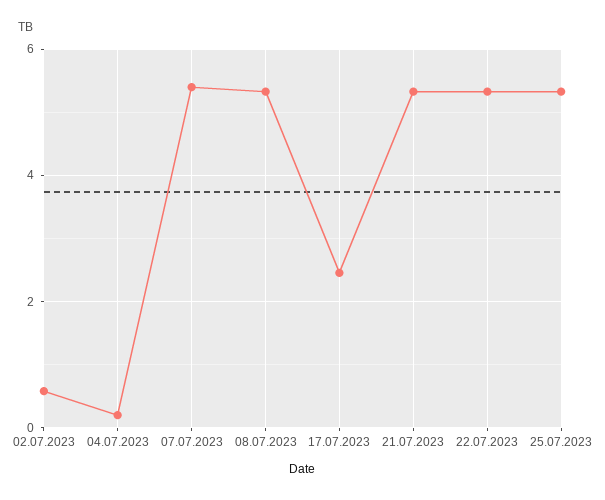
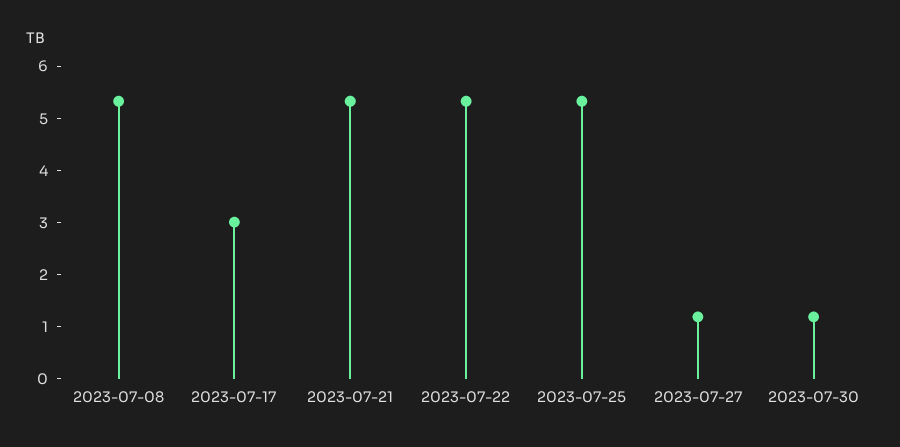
02.07.2023: 0.6 -> none
04.07.2023: 0.2 -> none
07.07.2023: 5.4 -> none
17.07.2023: 2.4 -> 3
2023-07-27: none -> 1.2
2023-07-30: none -> 1.2

